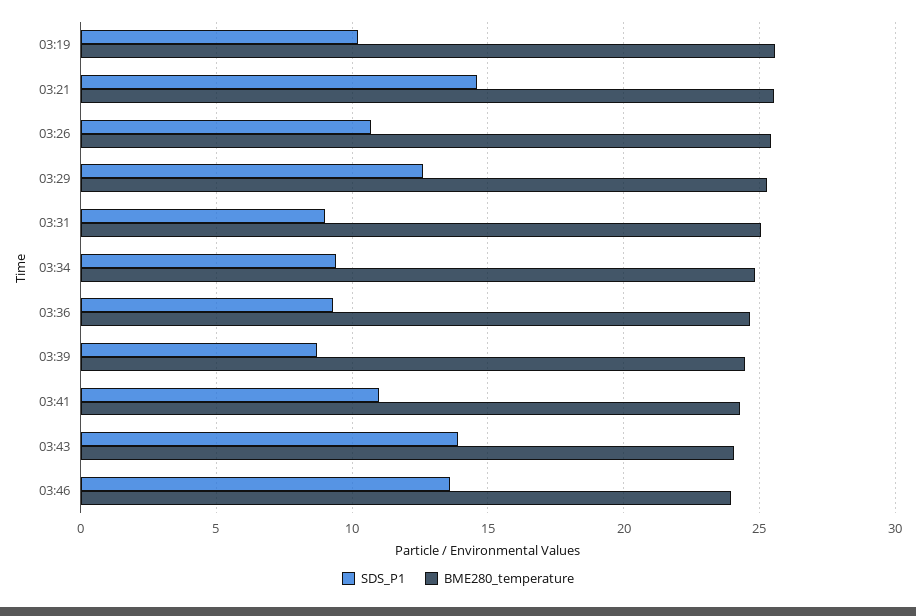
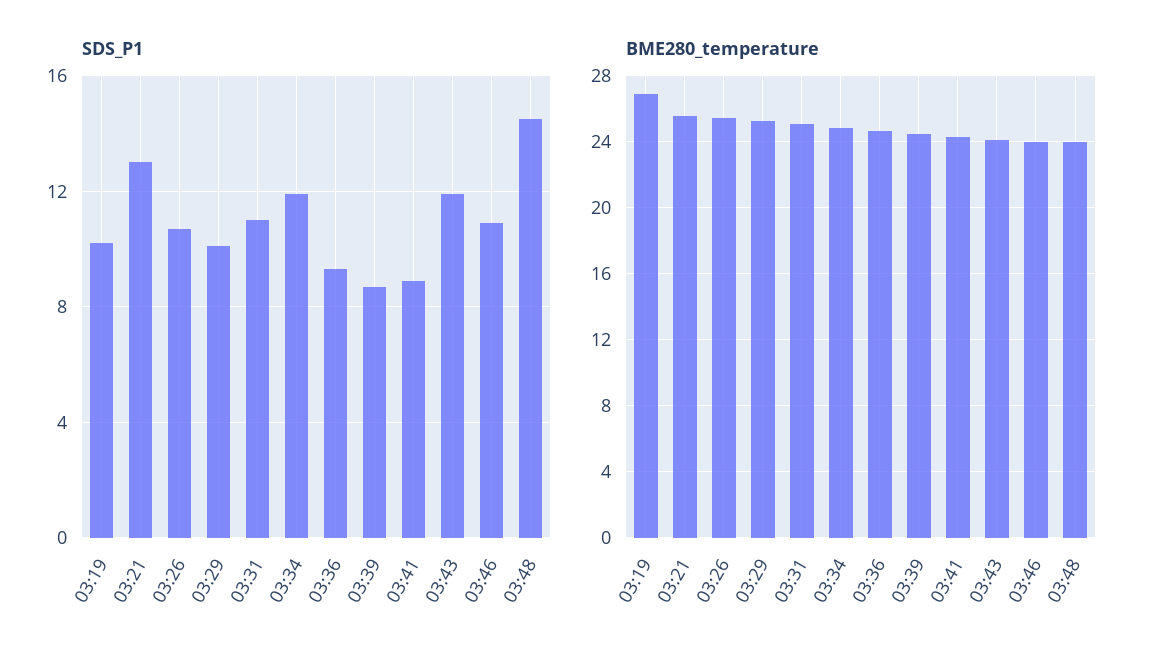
BME280_temperature, 03:19: 25.5 -> 27
SDS_P1, 03:21: 14.5 -> 13
SDS_P1, 03:29: 12.5 -> 10
SDS_P1, 03:31: 9 -> 11
SDS_P1, 03:34: 9.5 -> 12
SDS_P1, 03:41: 11 -> 9
SDS_P1, 03:43: 14 -> 12
SDS_P1, 03:46: 13.5 -> 11
SDS_P1, 03:48: none -> 14.5
BME280_temperature, 03:48: none -> 24

